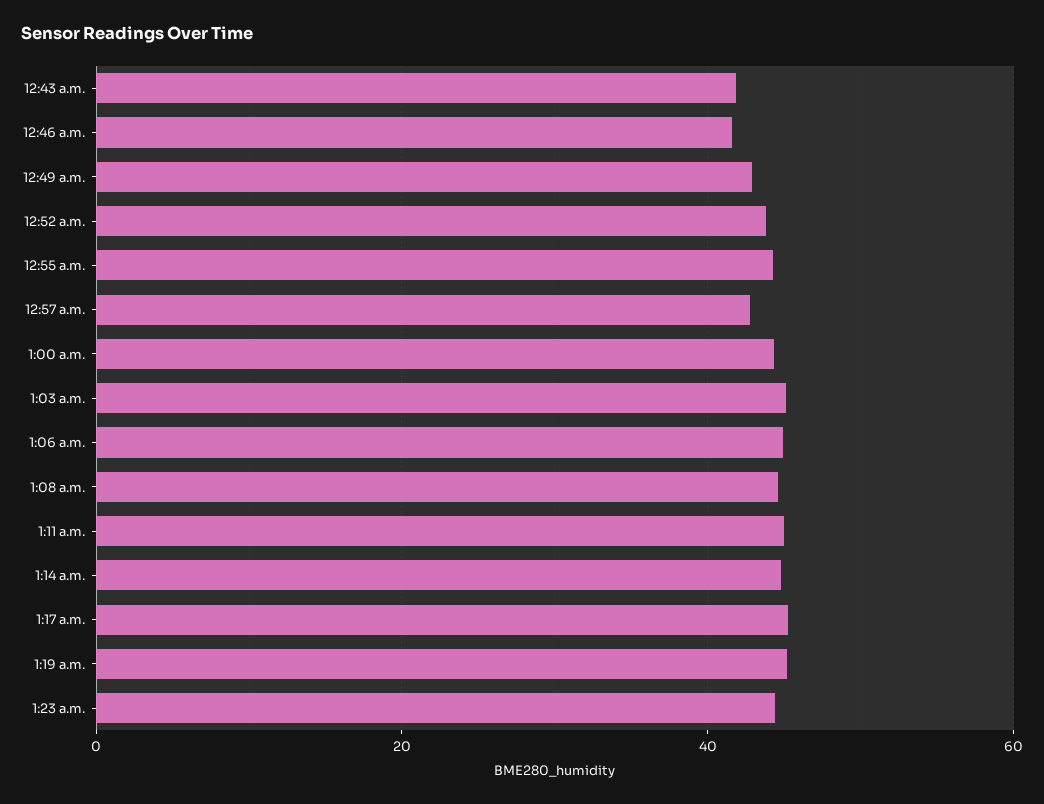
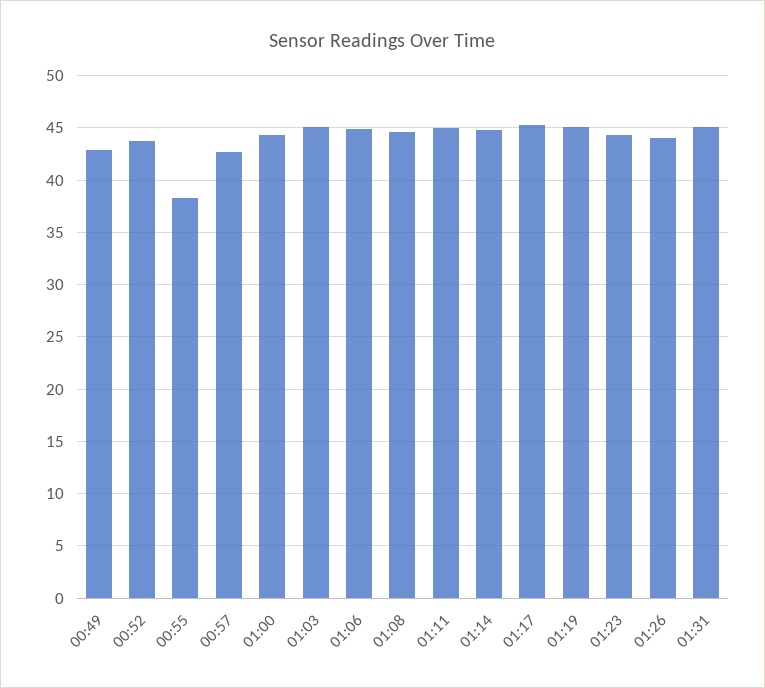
12:43 a.m.: 42 -> none
12:46 a.m.: 42 -> none
12:55 a.m.: 44 -> 38
01:26: none -> 44
01:31: none -> 45

